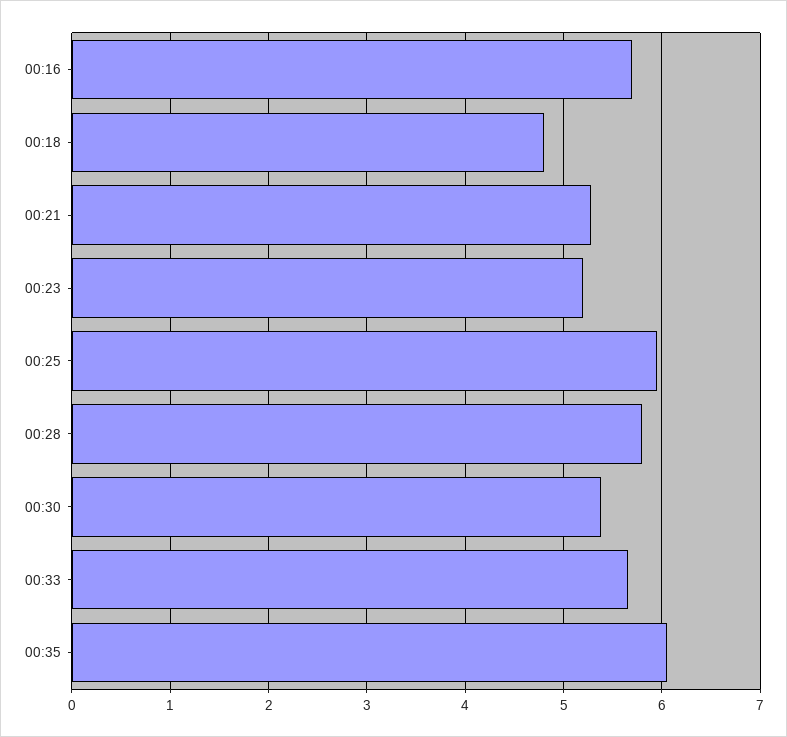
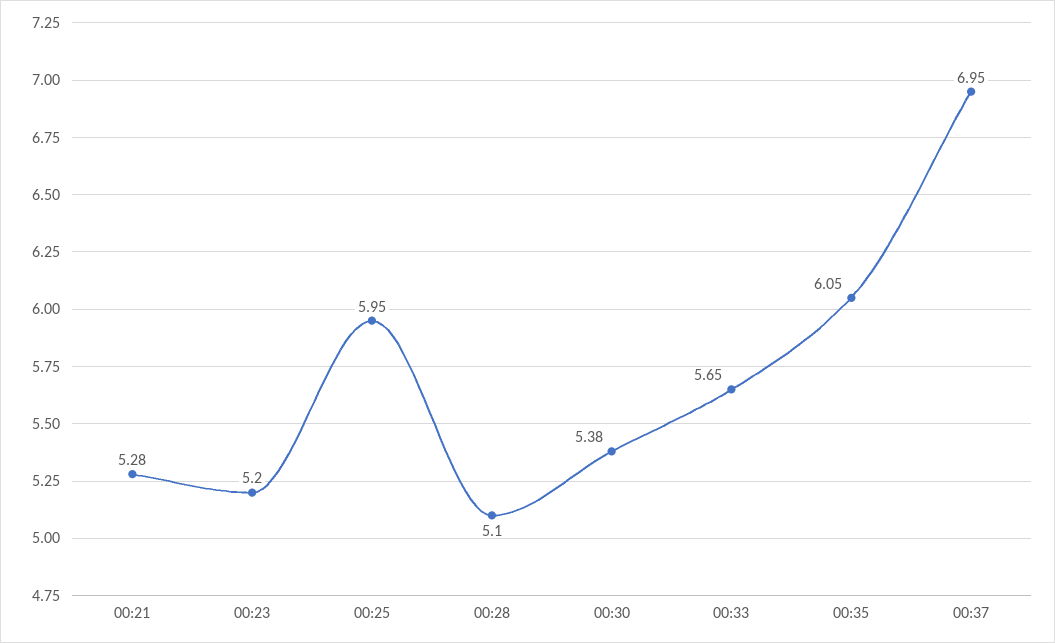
00:16: 5.7 -> none
00:18: 4.8 -> none
00:28: 5.8 -> 5.1
00:37: none -> 6.95

